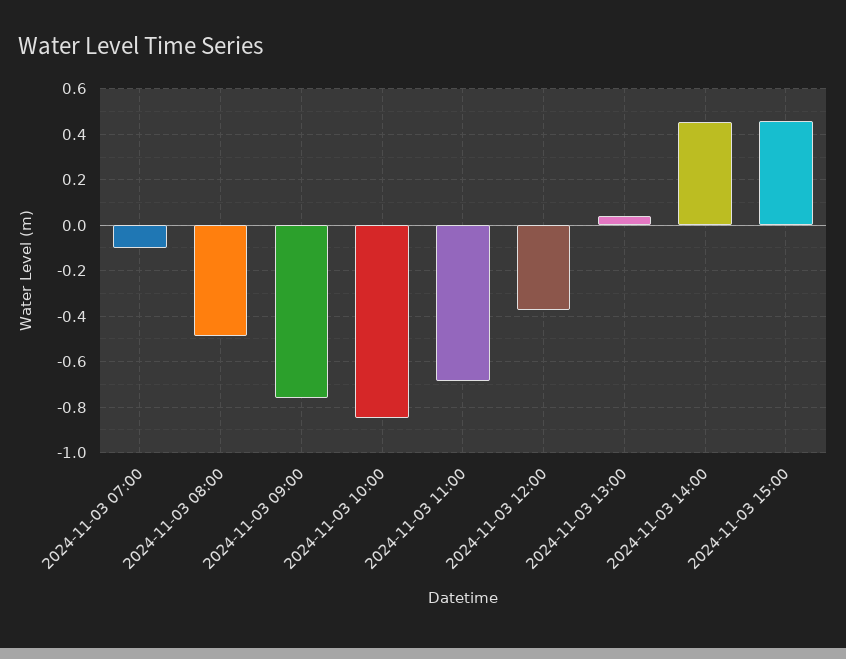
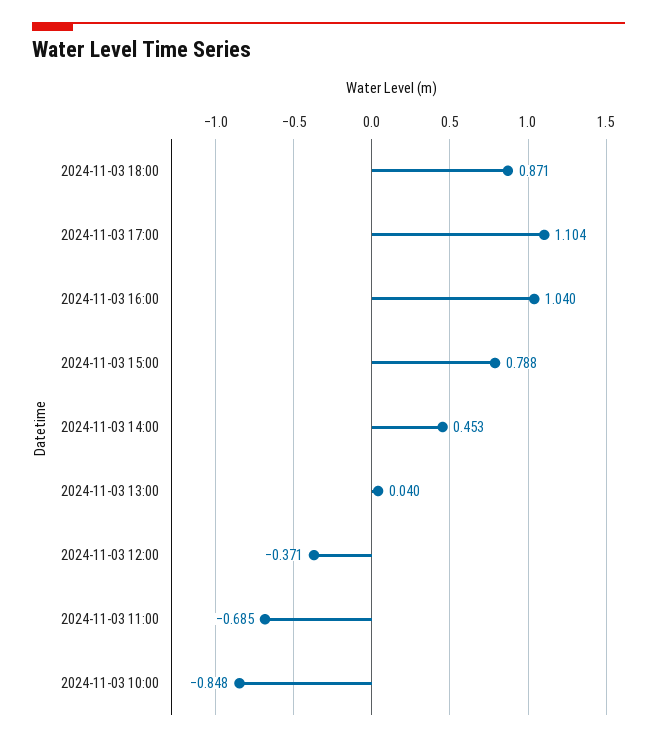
2024-11-03 07:00: -0.1 -> none
2024-11-03 08:00: -0.5 -> none
2024-11-03 09:00: -0.75 -> none
2024-11-03 15:00: 0.45 -> 0.788
2024-11-03 18:00: none -> 0.871
2024-11-03 17:00: none -> 1.104
2024-11-03 16:00: none -> 1.04

